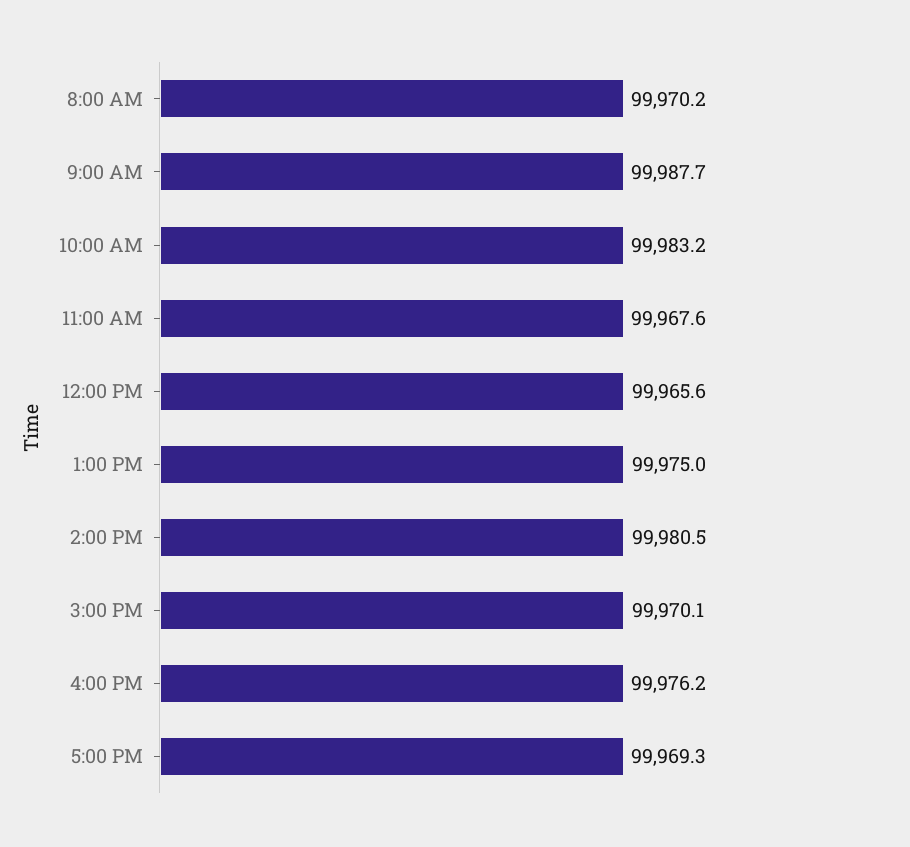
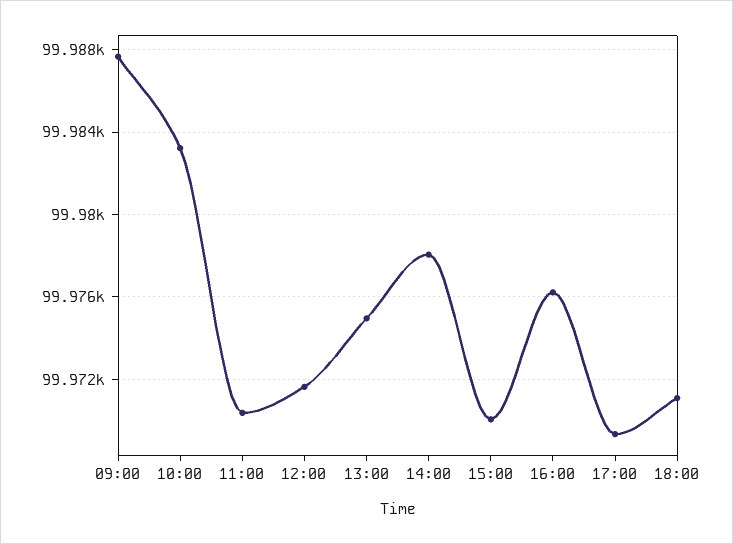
8:00 AM: 99970.2 -> none
11:00 AM: 99967.6 -> 99970.5
12:00 PM: 99965.6 -> 99971.5
2:00 PM: 99980.5 -> 99978
18:00: none -> 99971

